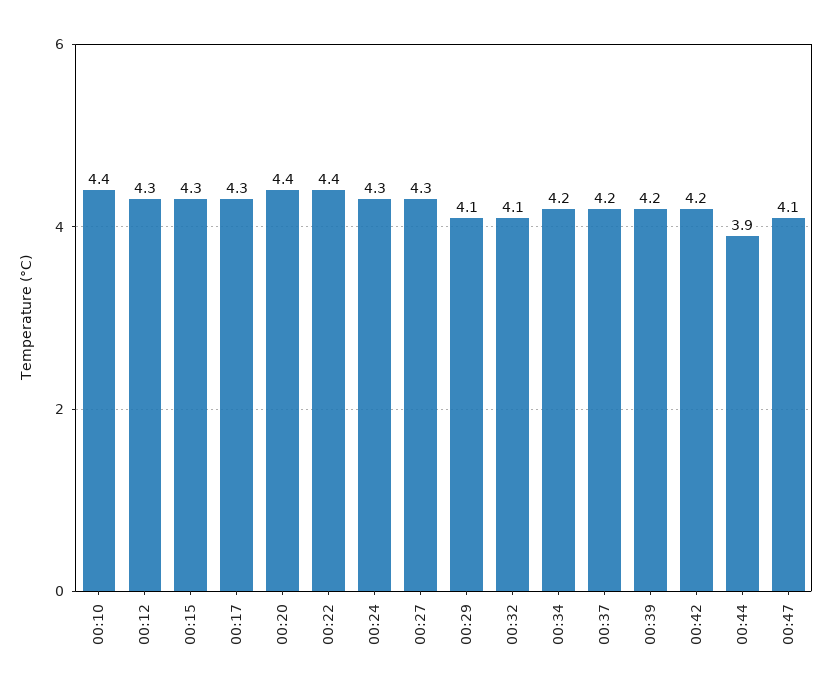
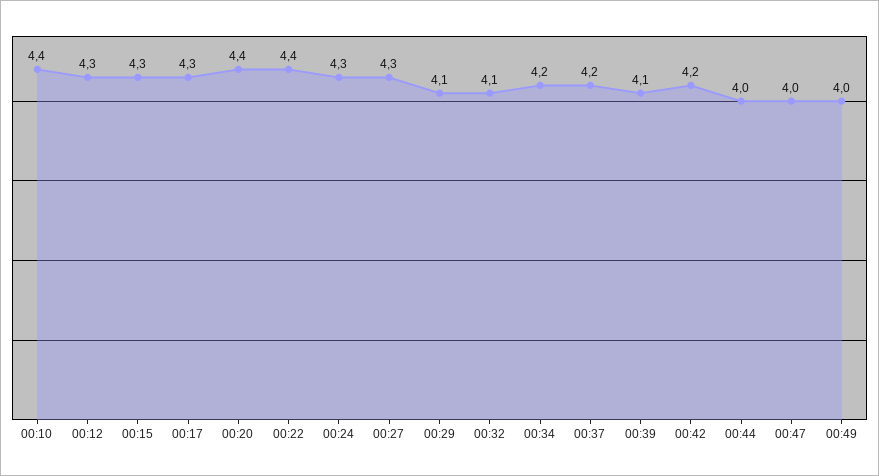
00:39: 4.2 -> 4.1
00:44: 3.9 -> 4
00:47: 4.1 -> 4
00:49: none -> 4

